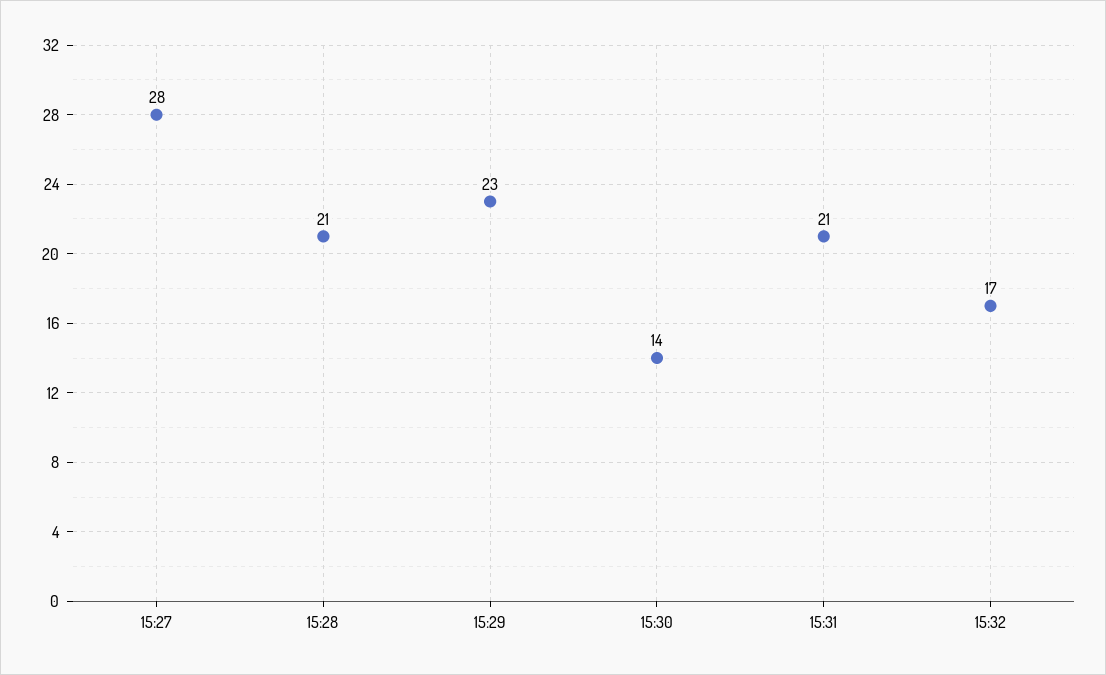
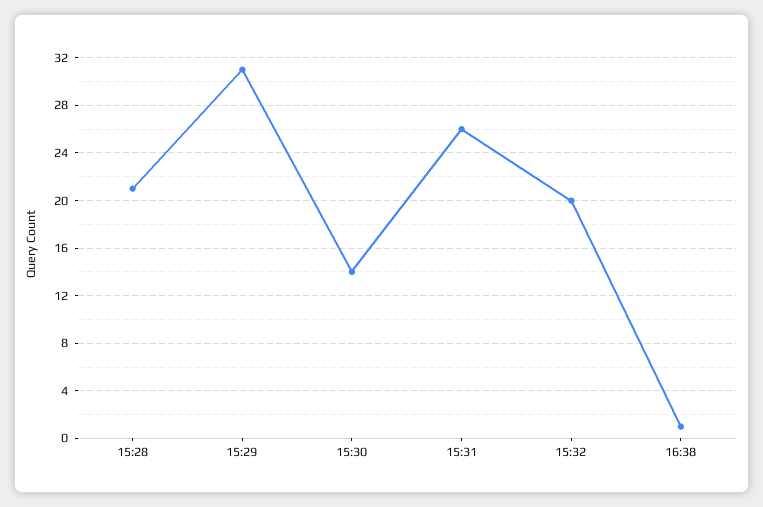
15:27: 28 -> none
15:29: 23 -> 31
15:31: 21 -> 26
15:32: 17 -> 20
16:38: none -> 1

